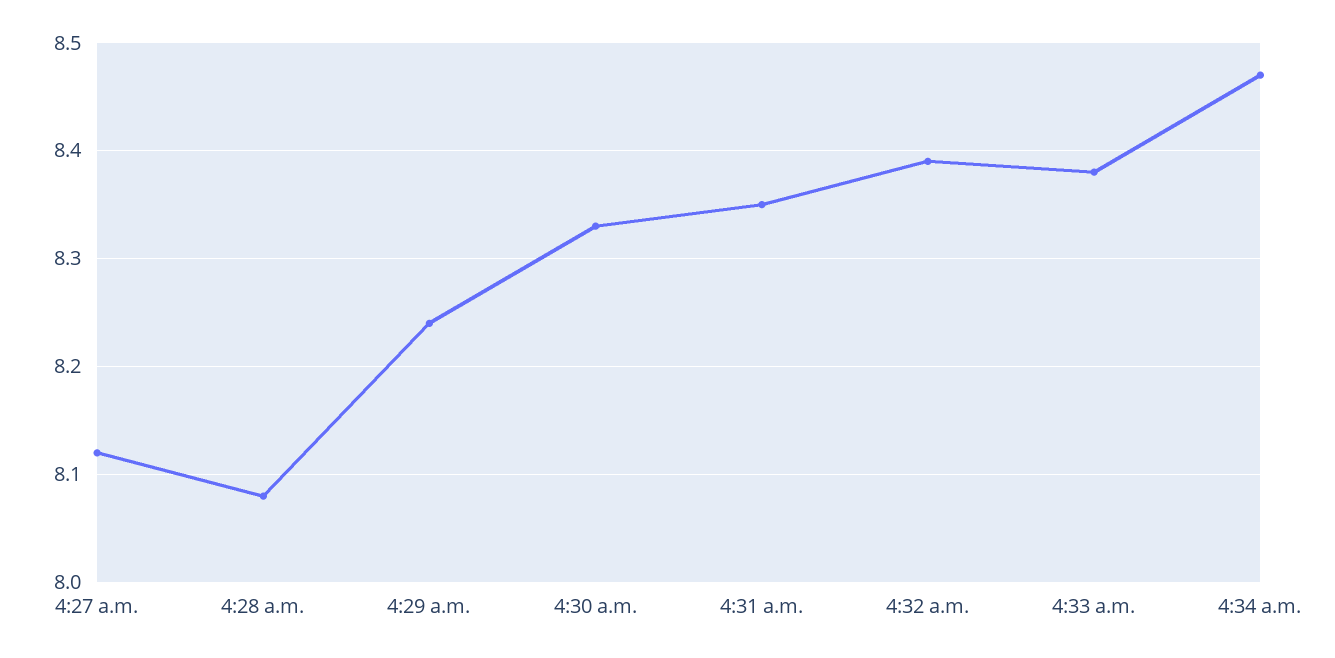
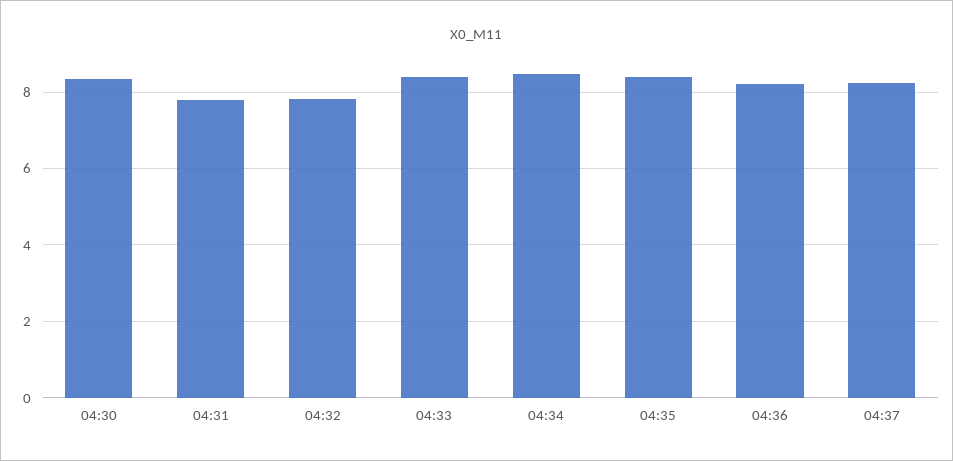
4:27 a.m.: 8.12 -> none
4:28 a.m.: 8.08 -> none
4:29 a.m.: 8.24 -> none
4:31 a.m.: 8.35 -> 7.8
4:32 a.m.: 8.39 -> 7.8
04:35: none -> 8.4
04:36: none -> 8.2
04:37: none -> 8.2

